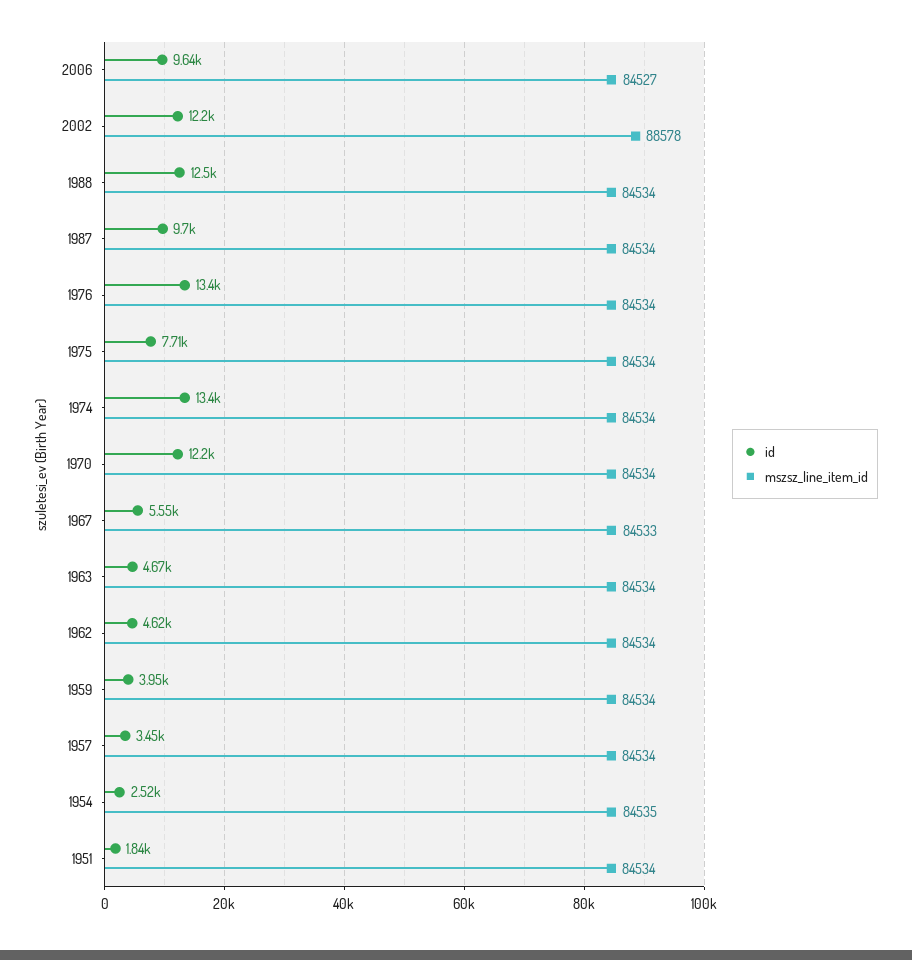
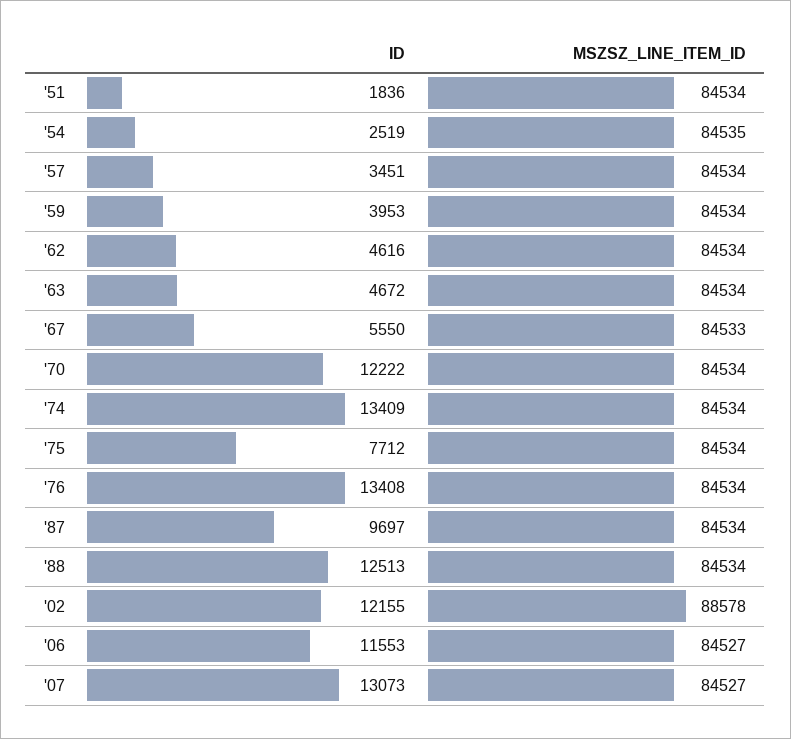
id, 2006: 9640 -> 11553
id, '07: none -> 13073
mszsz_line_item_id, '07: none -> 84527

